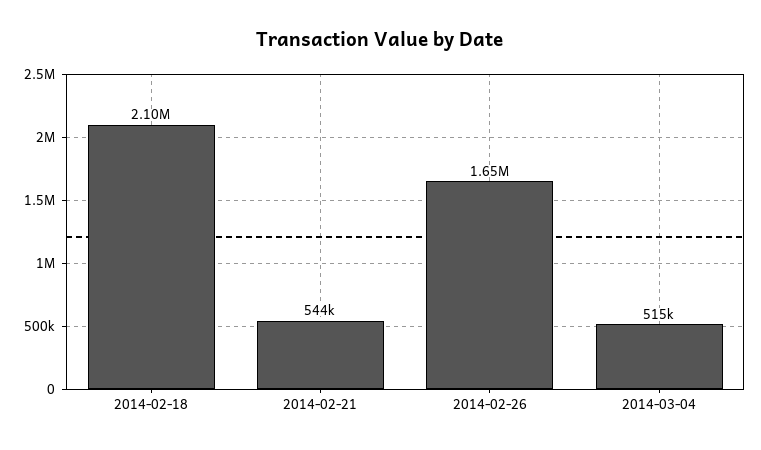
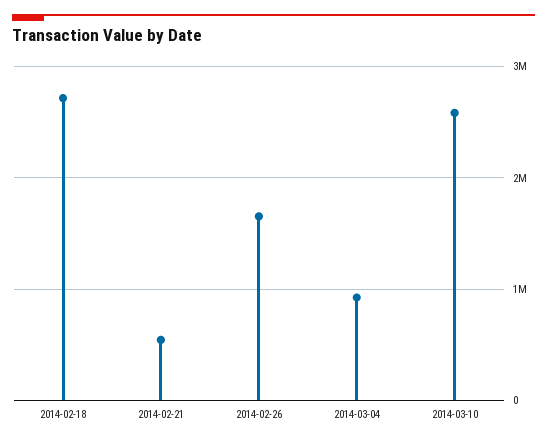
2014-02-18: 2100000 -> 2700000
2014-03-04: 515000 -> 900000
2014-03-10: none -> 2600000

